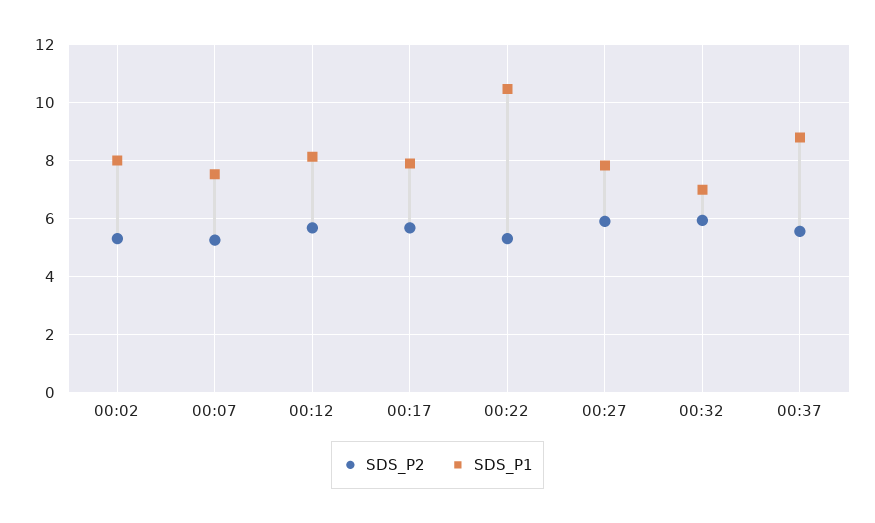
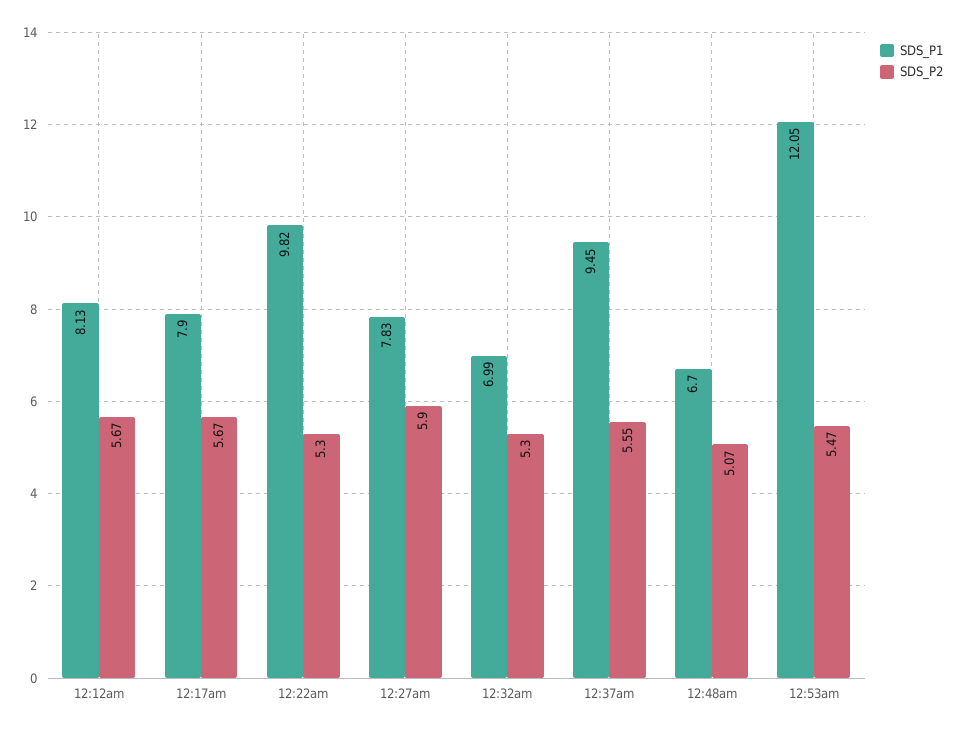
SDS_P2, 00:02: 5.25 -> none
SDS_P1, 00:02: 8 -> none
SDS_P2, 00:07: 5.25 -> none
SDS_P1, 00:07: 7.5 -> none
SDS_P1, 00:22: 10.5 -> 9.82
SDS_P2, 00:32: 6 -> 5.3
SDS_P1, 00:37: 8.75 -> 9.45
SDS_P1, 12:48am: none -> 6.7
SDS_P2, 12:48am: none -> 5.07
SDS_P1, 12:53am: none -> 12.05
SDS_P2, 12:53am: none -> 5.47

